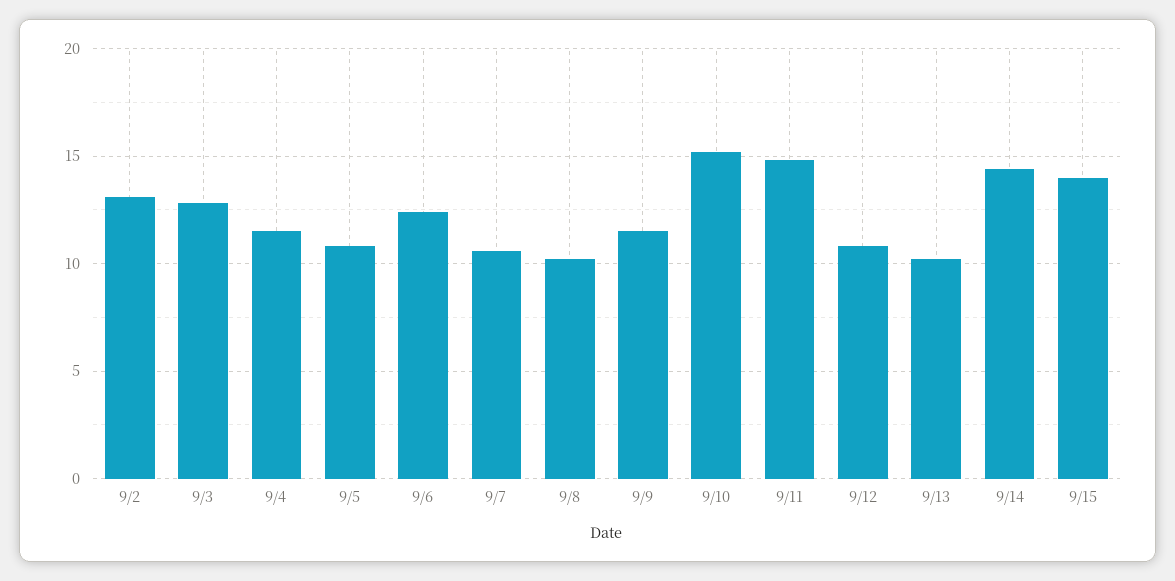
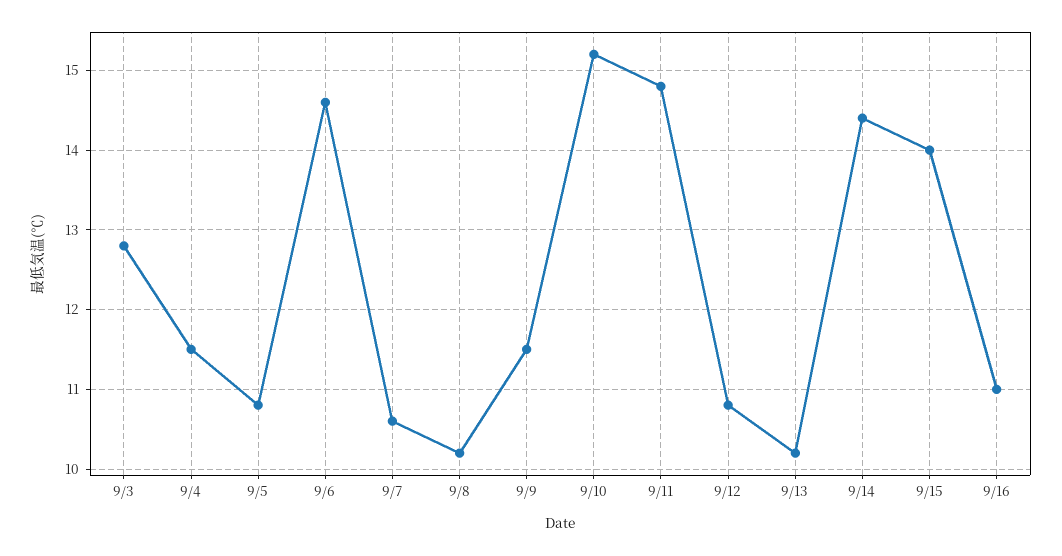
9/2: 13 -> none
9/6: 12.5 -> 14.6
9/16: none -> 11

